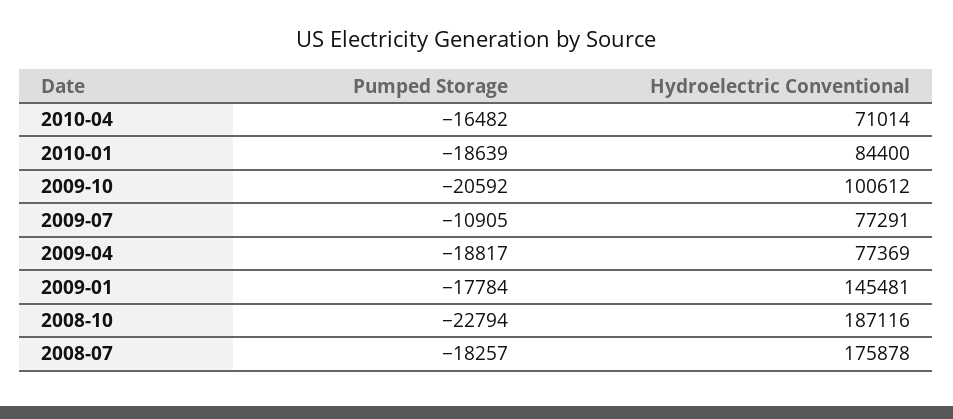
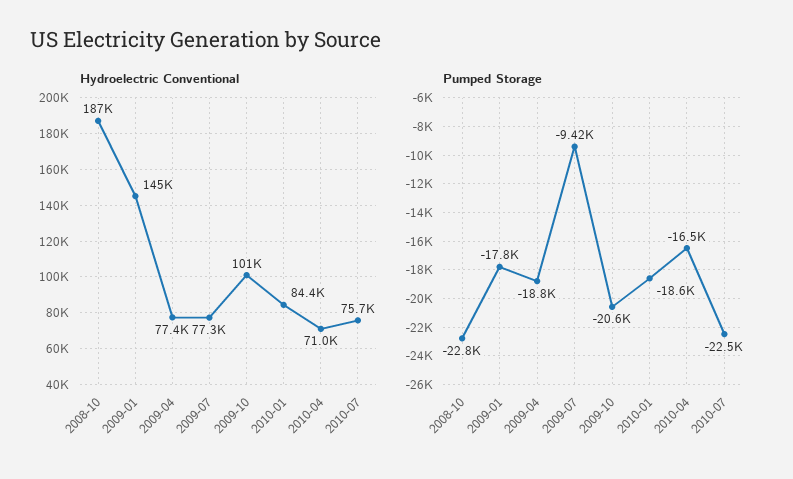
Pumped Storage, 2009-07: -10905 -> -9420
Pumped Storage, 2008-07: -18257 -> none
Hydroelectric Conventional, 2008-07: 175878 -> none
Hydroelectric Conventional, 2010-07: none -> 75700
Pumped Storage, 2010-07: none -> -22500

